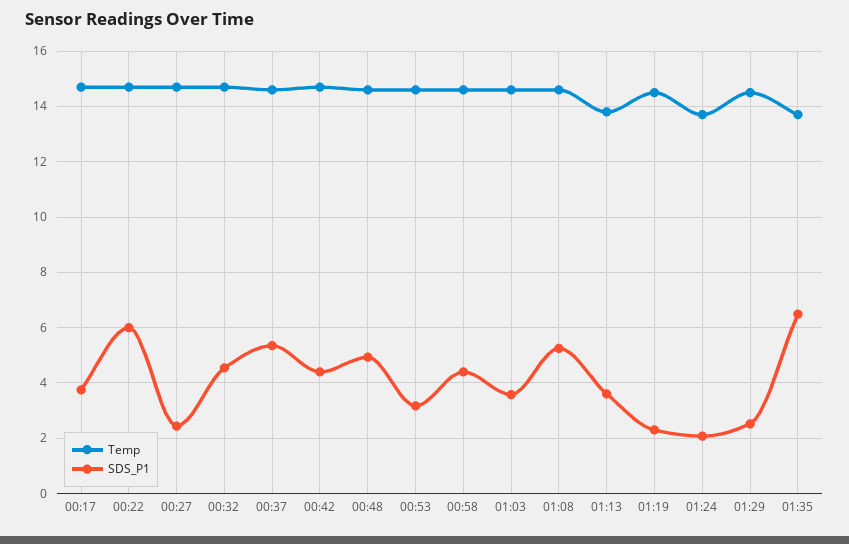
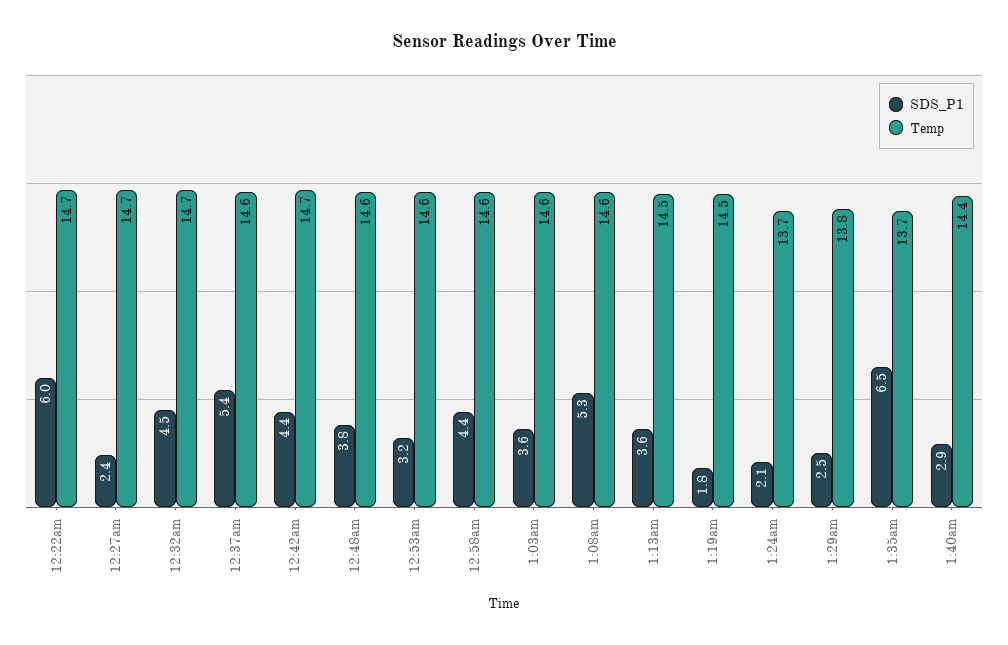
Temp, 00:17: 14.75 -> none
SDS_P1, 00:17: 3.75 -> none
SDS_P1, 00:48: 5 -> 3.8
Temp, 01:13: 13.75 -> 14.5
SDS_P1, 01:19: 2.25 -> 1.8
Temp, 01:29: 14.5 -> 13.8
SDS_P1, 1:40am: none -> 2.9
Temp, 1:40am: none -> 14.4

